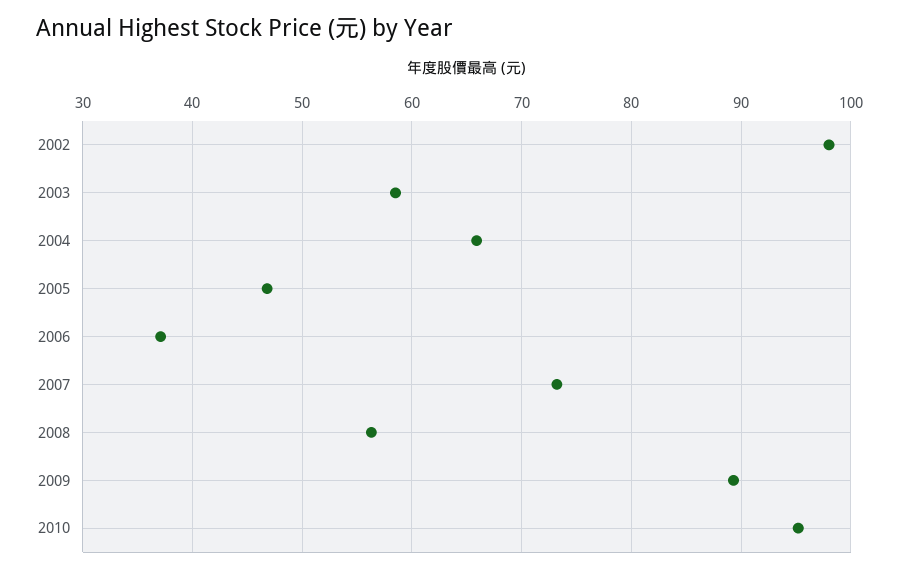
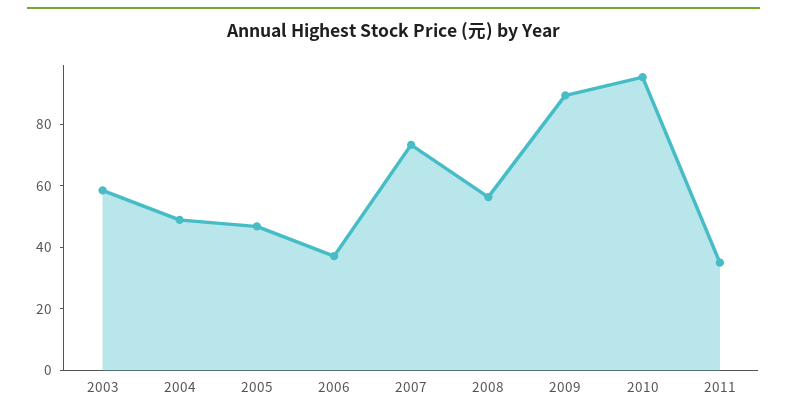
2002: 98 -> none
2004: 66 -> 50
2011: none -> 35

